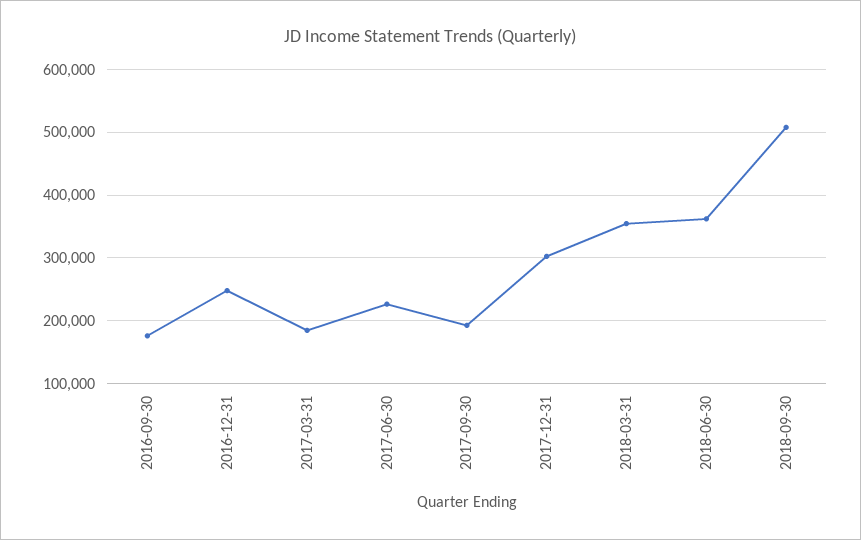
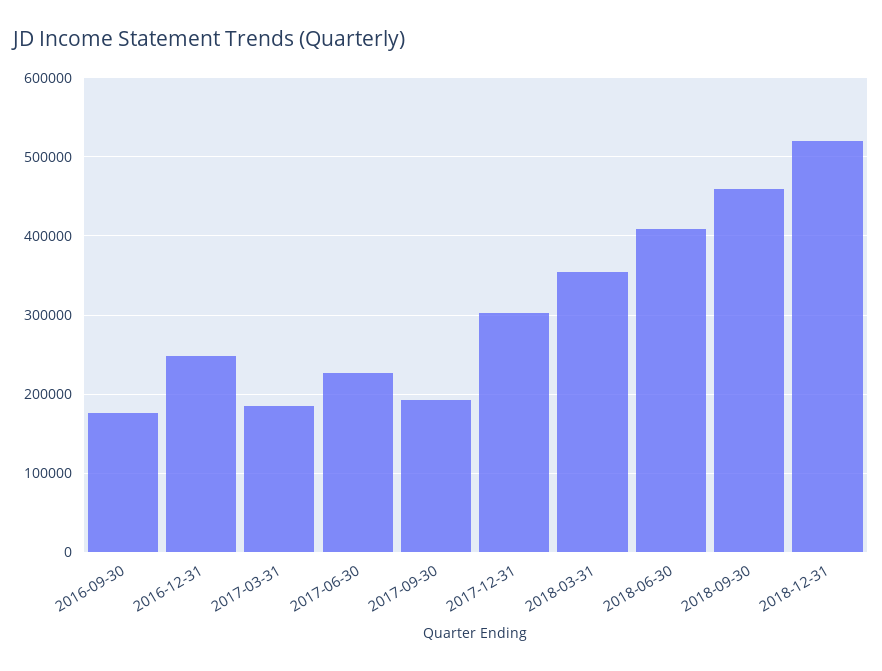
2018-06-30: 360000 -> 410000
2018-09-30: 510000 -> 460000
2018-12-31: none -> 520000

